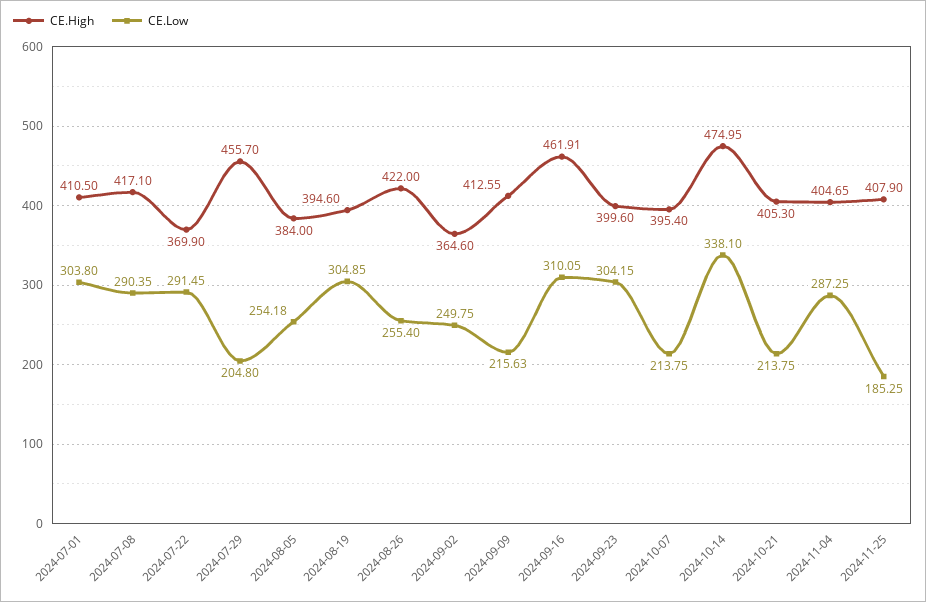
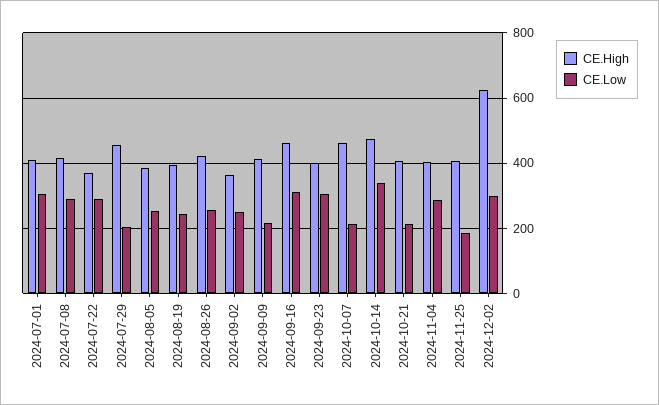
CE.Low, 2024-08-19: 304.85 -> 240
CE.High, 2024-10-07: 395.4 -> 460
CE.High, 2024-12-02: none -> 620
CE.Low, 2024-12-02: none -> 300

